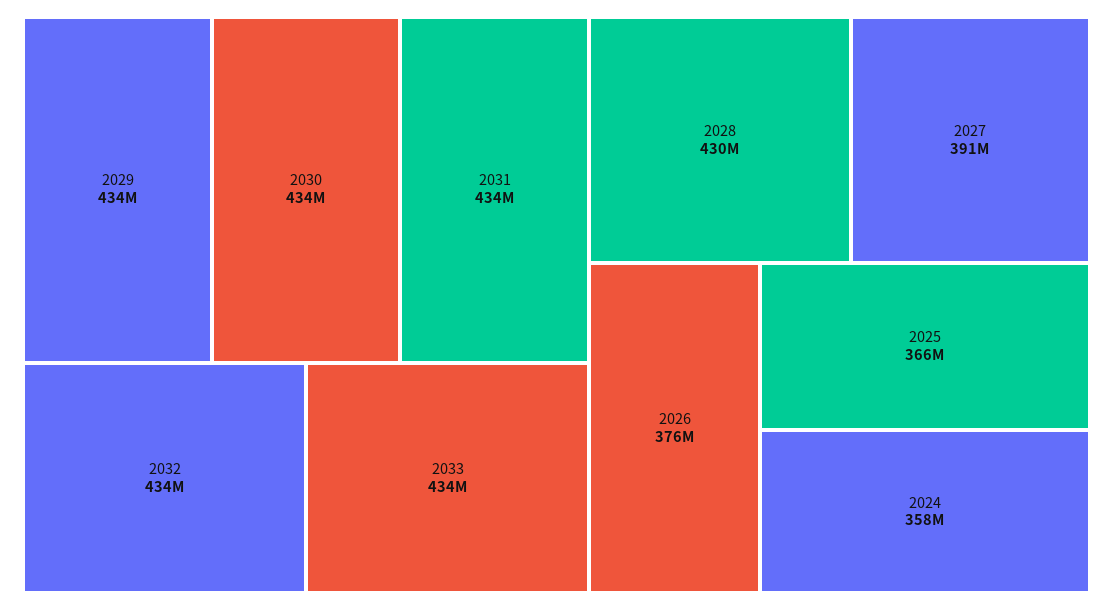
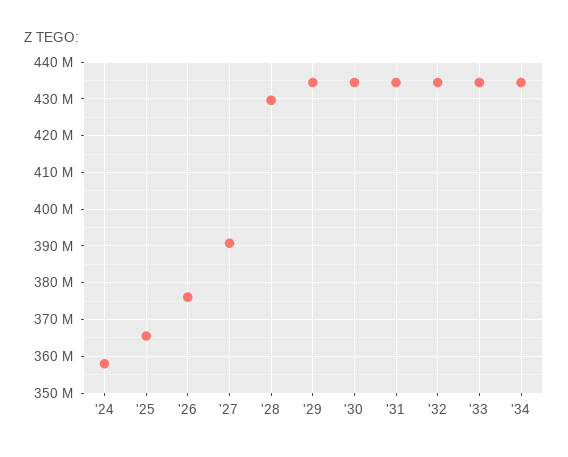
'34: none -> 434000000

